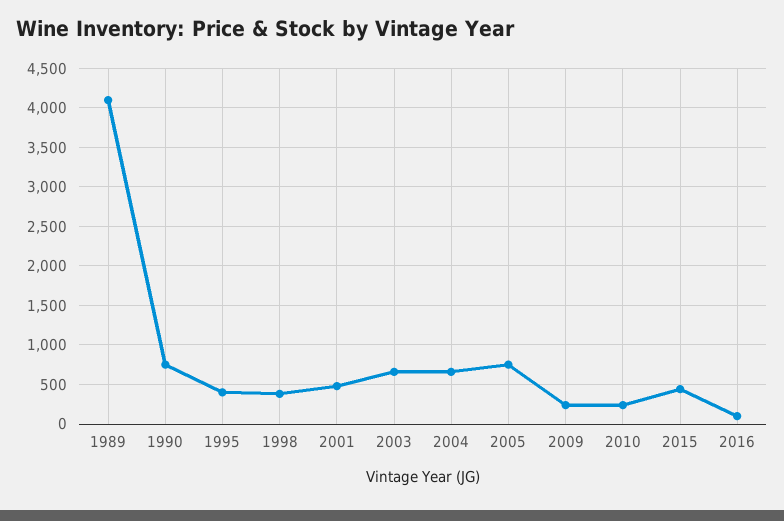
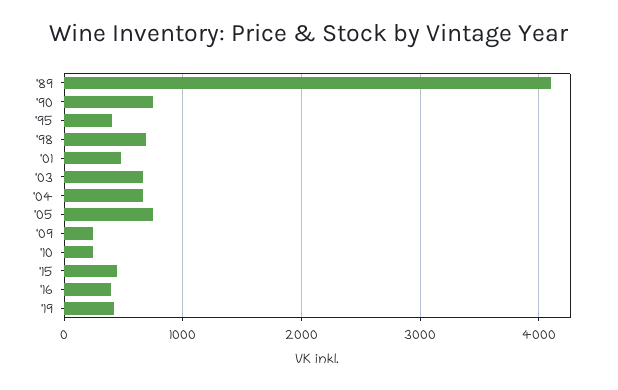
1998: 400 -> 700
2016: 100 -> 400
'19: none -> 400

